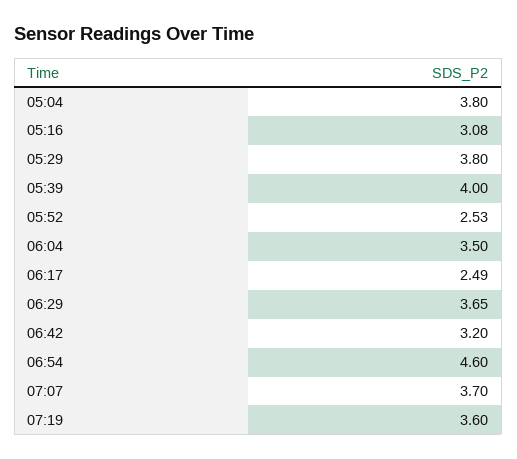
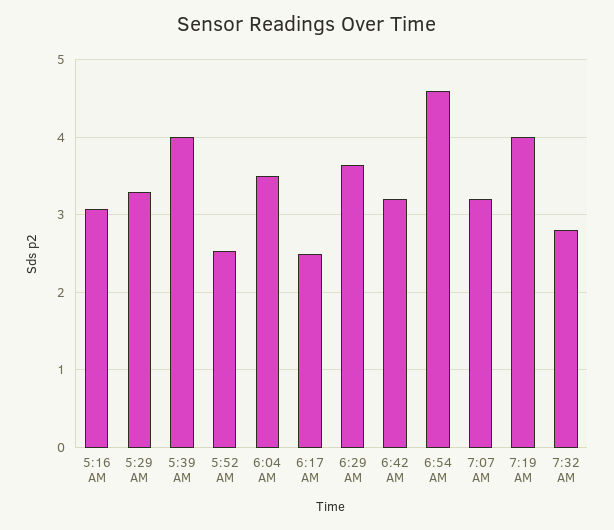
05:04: 3.8 -> none
05:29: 3.8 -> 3.3
07:07: 3.7 -> 3.2
07:19: 3.6 -> 4
7:32 AM: none -> 2.8

